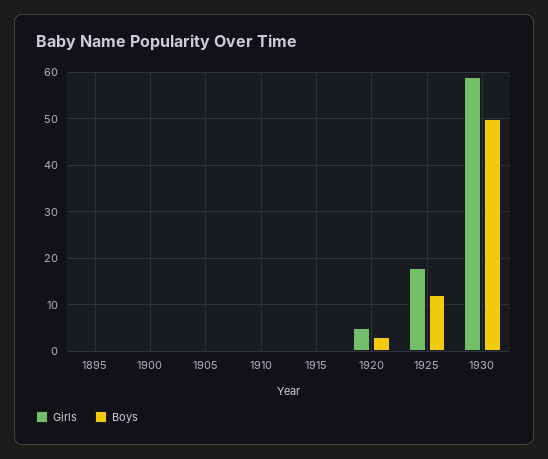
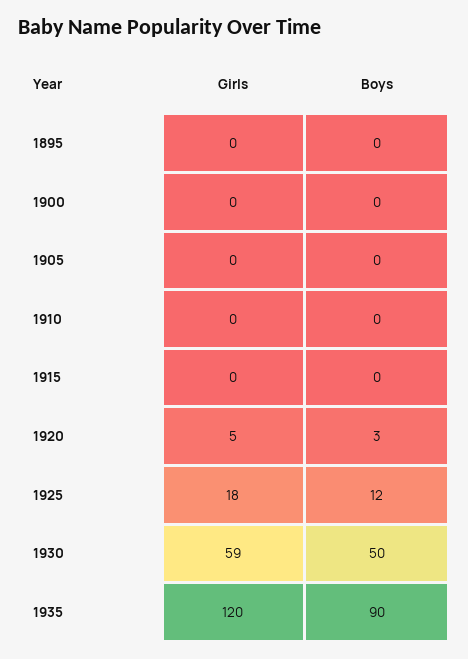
Girls, 1935: none -> 120
Boys, 1935: none -> 90

